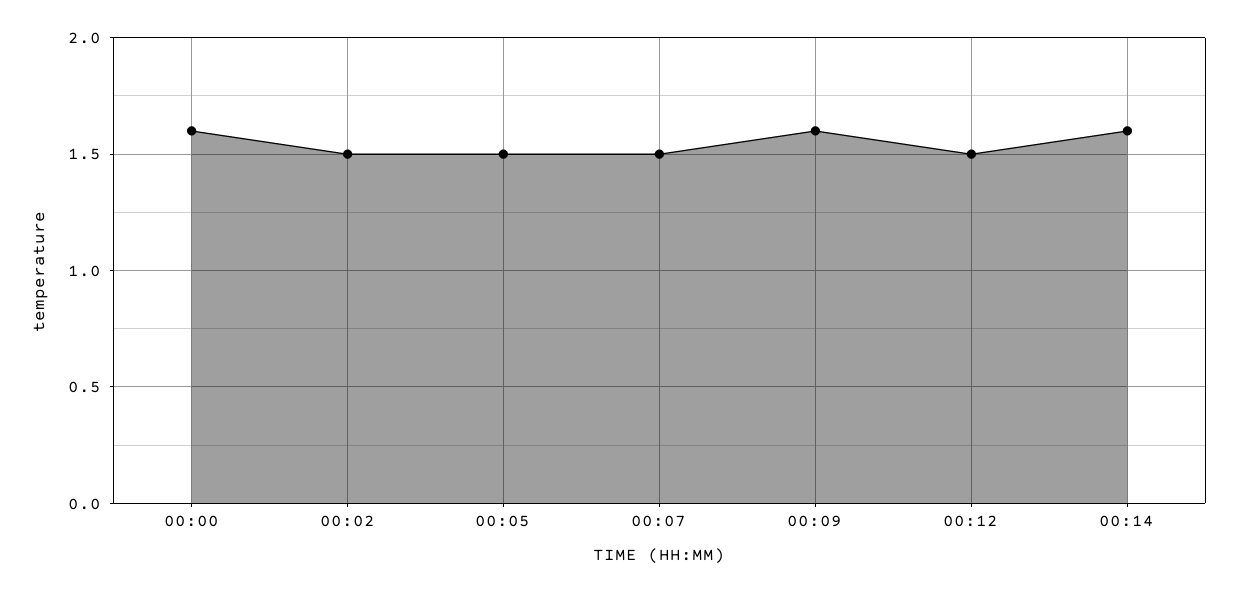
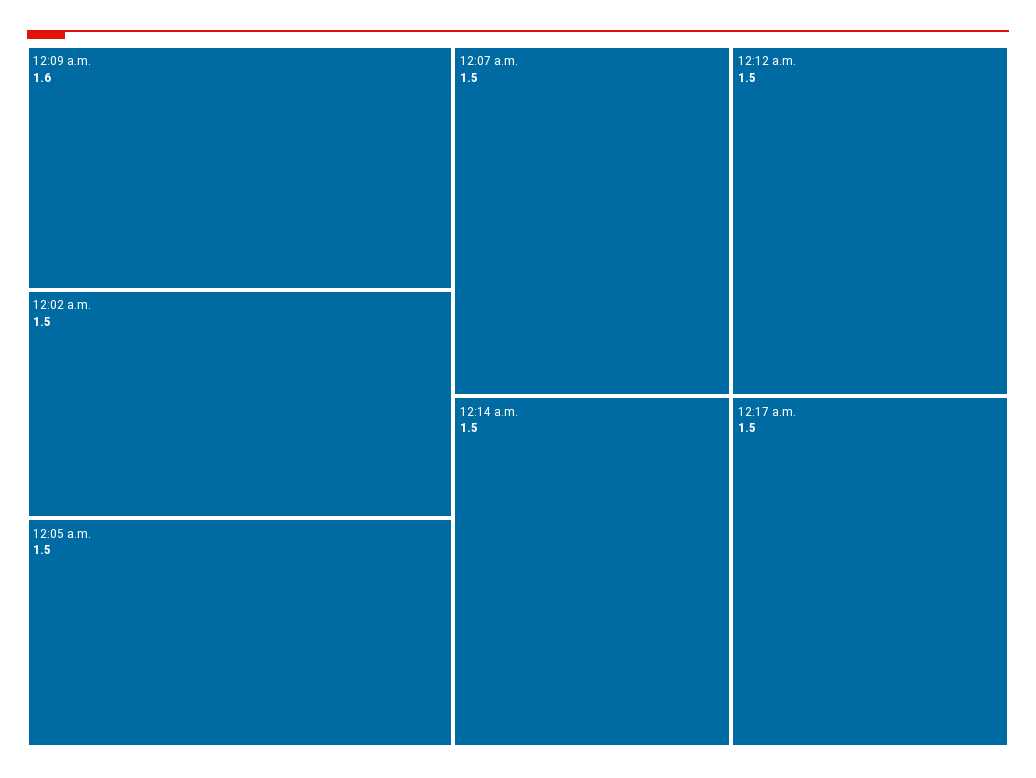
00:00: 1.6 -> none
00:14: 1.6 -> 1.5
12:17 a.m.: none -> 1.5

